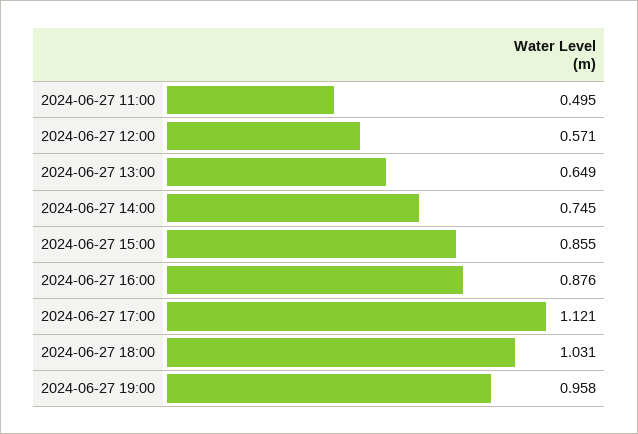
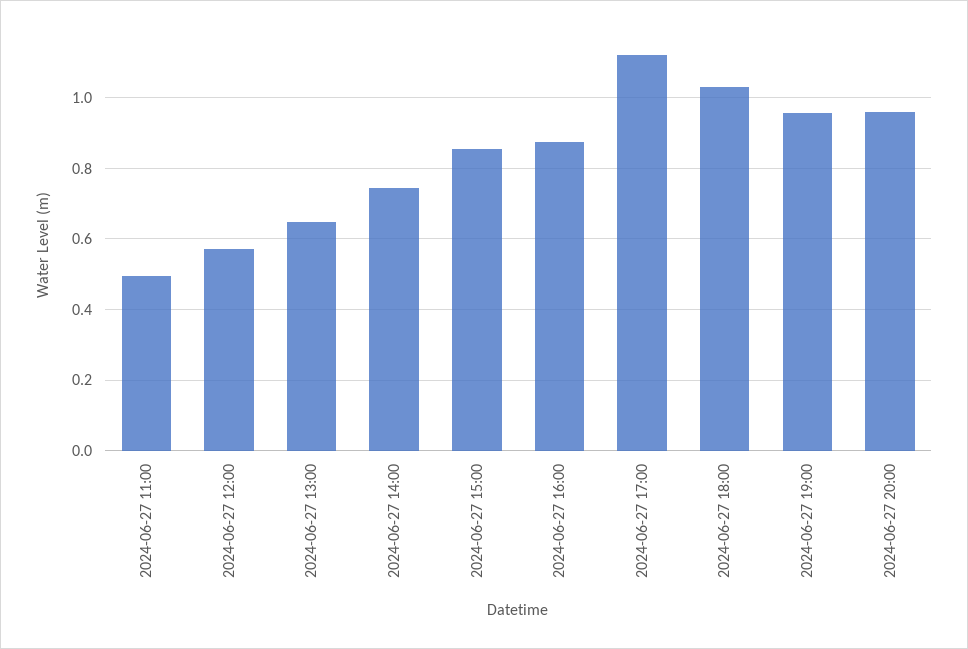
2024-06-27 20:00: none -> 0.96

